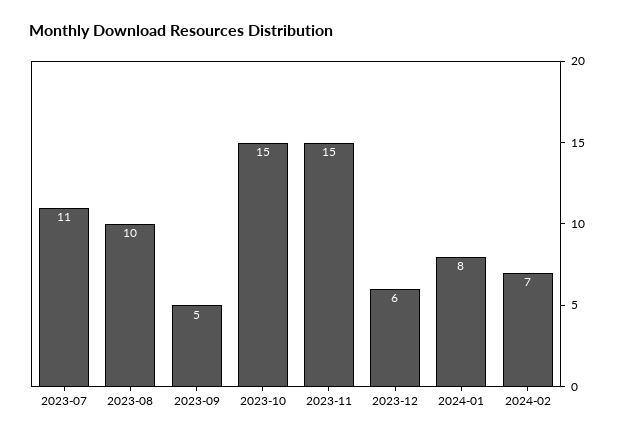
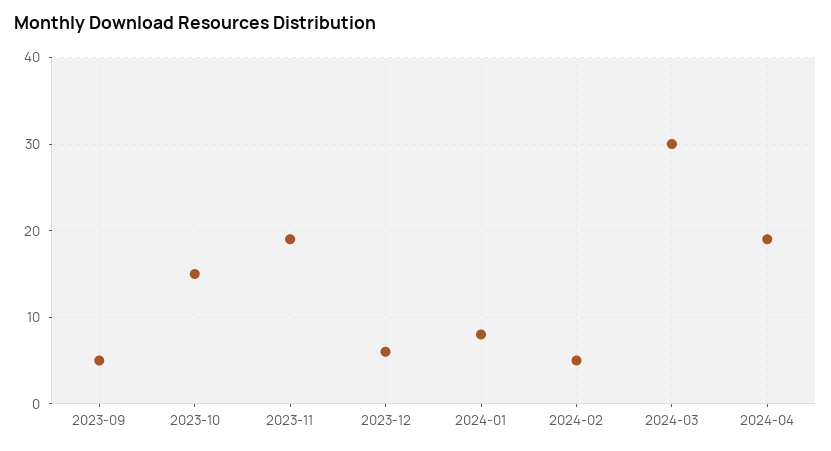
2023-07: 11 -> none
2023-08: 10 -> none
2023-11: 15 -> 19
2024-02: 7 -> 5
2024-03: none -> 30
2024-04: none -> 19

